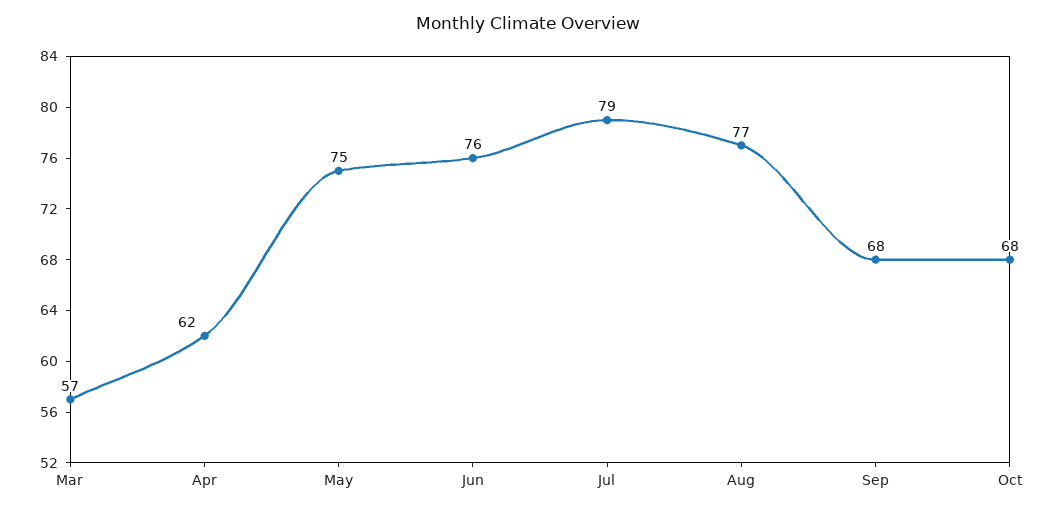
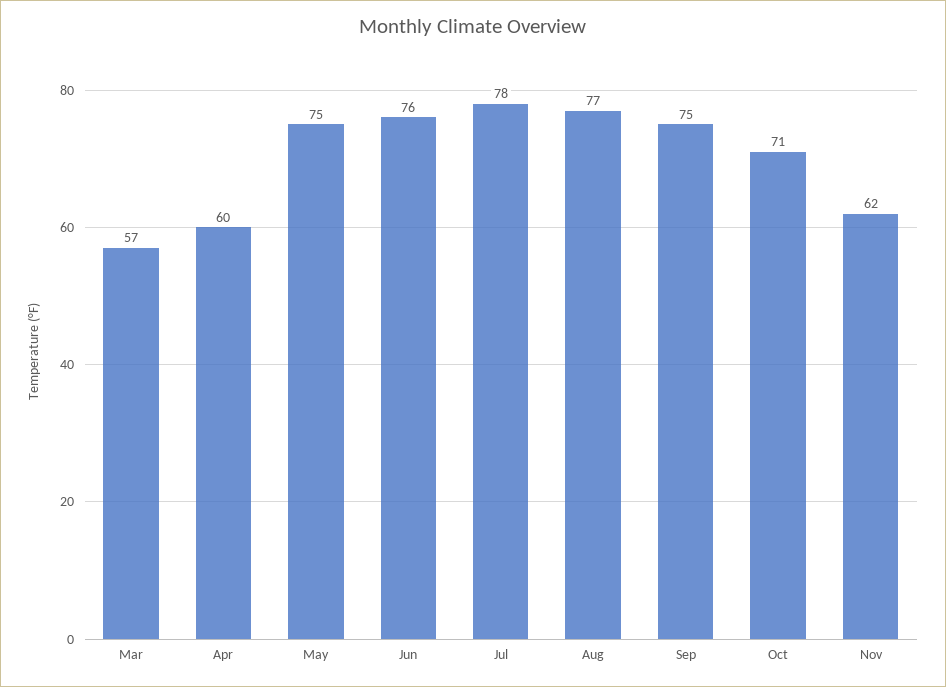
Apr: 62 -> 60
Jul: 79 -> 78
Sep: 68 -> 75
Oct: 68 -> 71
Nov: none -> 62

